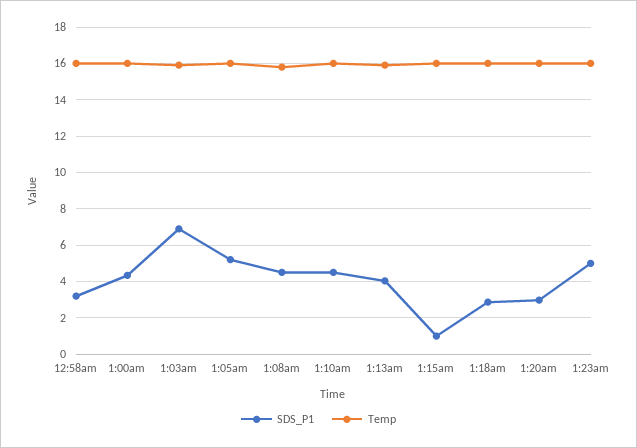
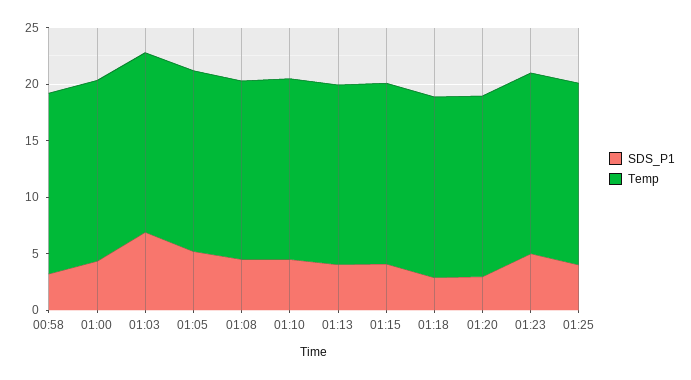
SDS_P1, 1:15am: 1 -> 4
SDS_P1, 01:25: none -> 4
Temp, 01:25: none -> 16

